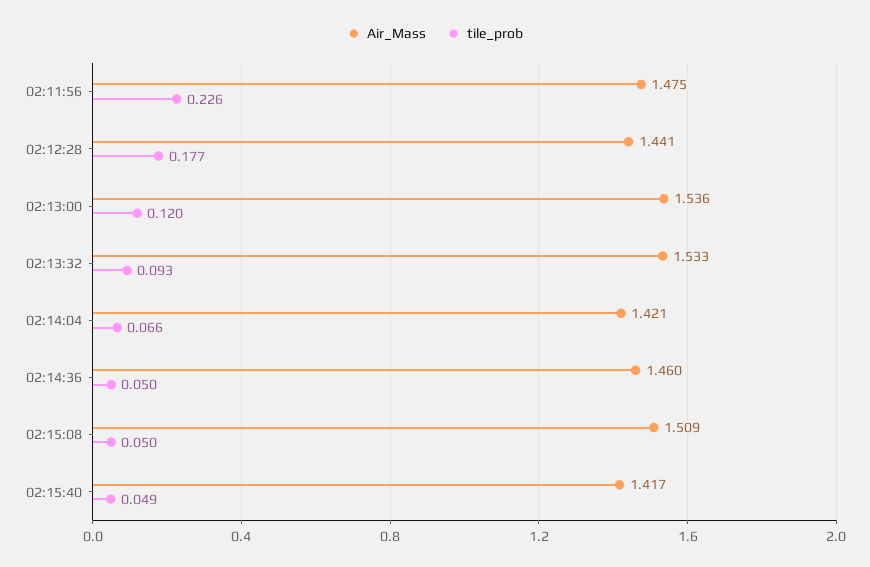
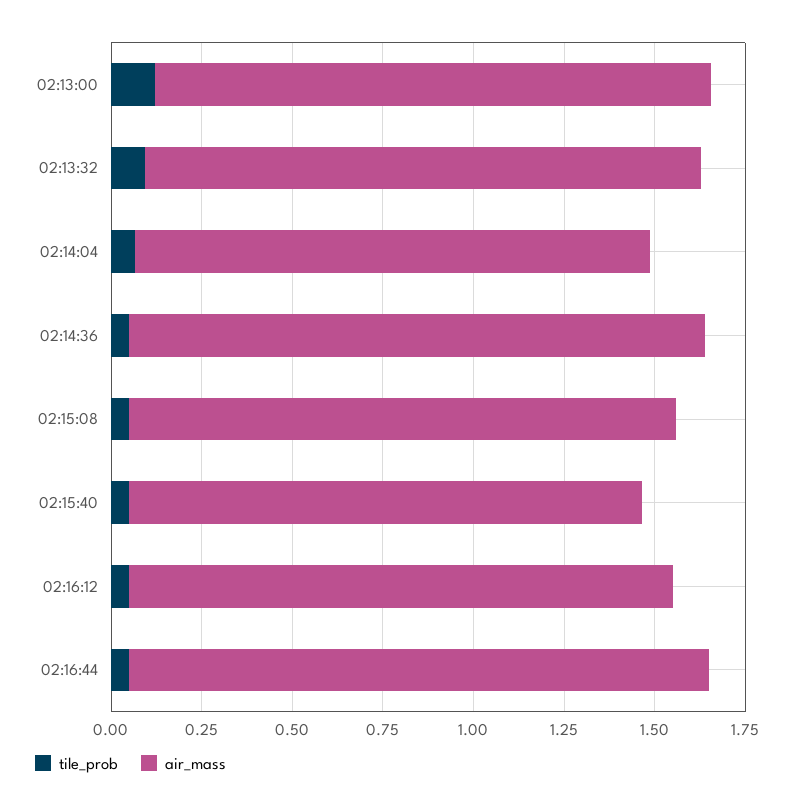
Air_Mass, 02:11:56: 1.475 -> none
tile_prob, 02:11:56: 0.226 -> none
Air_Mass, 02:12:28: 1.441 -> none
tile_prob, 02:12:28: 0.177 -> none
Air_Mass, 02:14:36: 1.46 -> 1.6
tile_prob, 02:16:12: none -> 0.05
Air_Mass, 02:16:12: none -> 1.5
tile_prob, 02:16:44: none -> 0.05
Air_Mass, 02:16:44: none -> 1.6

